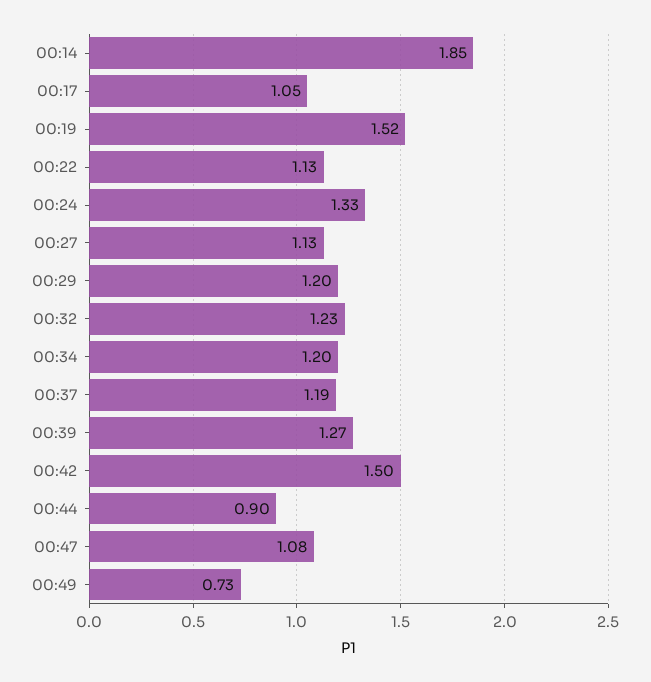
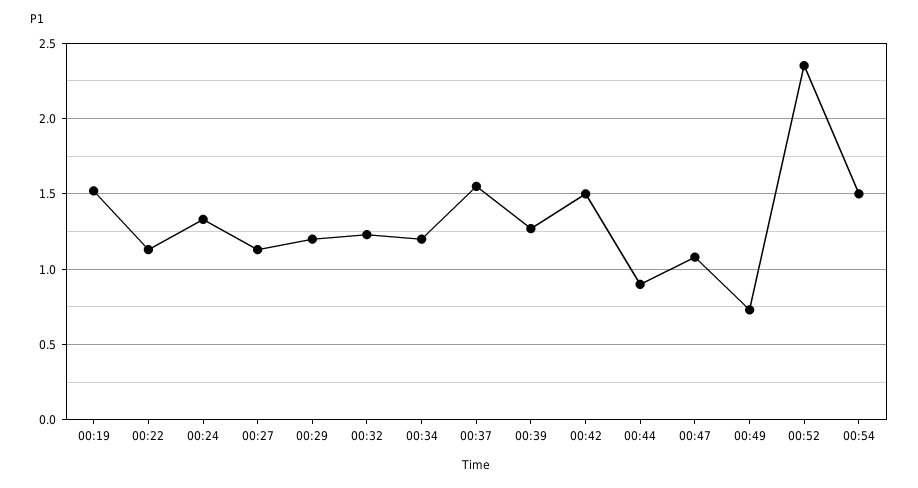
00:14: 1.85 -> none
00:17: 1.05 -> none
00:37: 1.19 -> 1.55
00:52: none -> 2.35
00:54: none -> 1.5

